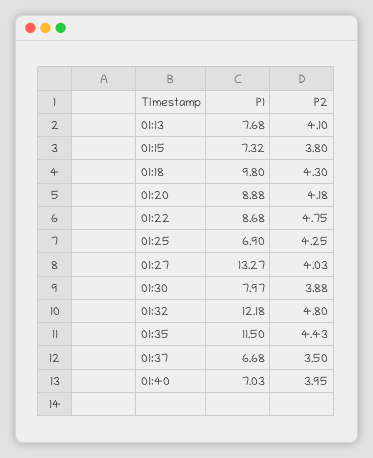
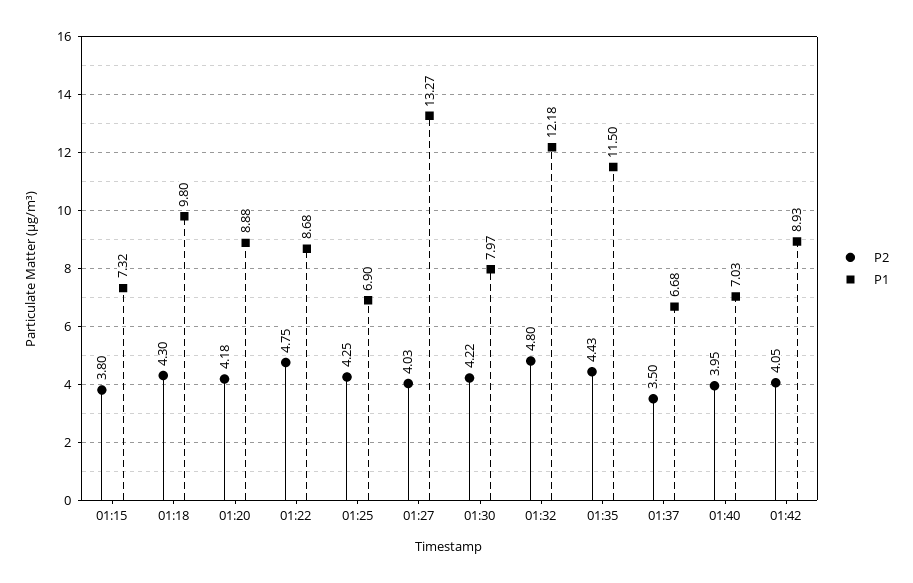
P1, 01:13: 7.68 -> none
P2, 01:13: 4.1 -> none
P2, 01:30: 3.88 -> 4.22
P2, 01:42: none -> 4.05
P1, 01:42: none -> 8.93

